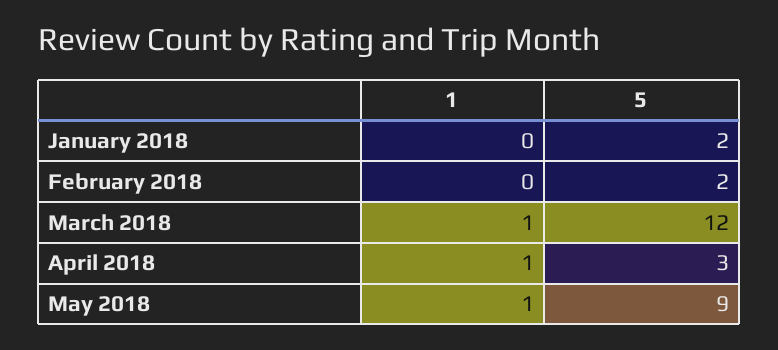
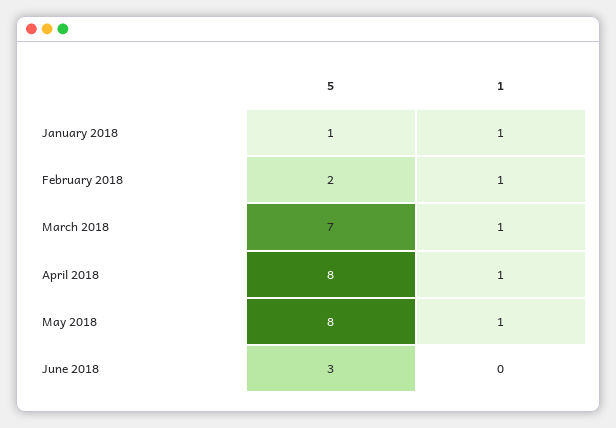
1, January 2018: 0 -> 1
5, January 2018: 2 -> 1
1, February 2018: 0 -> 1
5, March 2018: 12 -> 7
5, April 2018: 3 -> 8
5, May 2018: 9 -> 8
5, June 2018: none -> 3
1, June 2018: none -> 0

